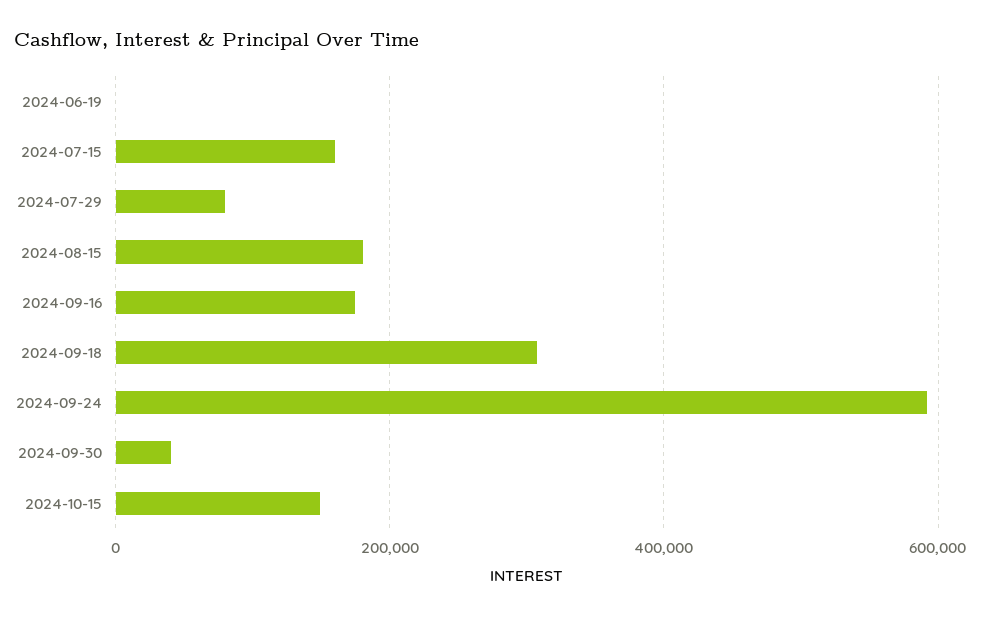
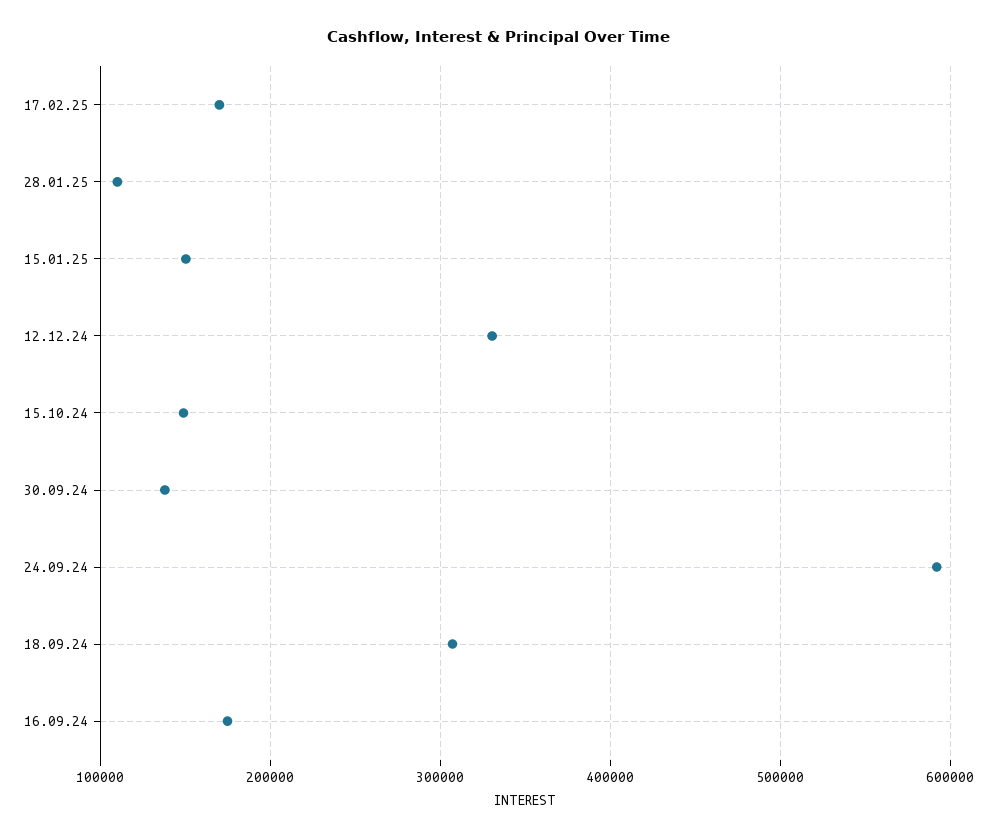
2024-06-19: 0 -> none
2024-07-15: 160000 -> none
2024-07-29: 80000 -> none
2024-08-15: 180000 -> none
2024-09-30: 40000 -> 140000
17.02.25: none -> 170000
28.01.25: none -> 110000
15.01.25: none -> 150000
12.12.24: none -> 330000

